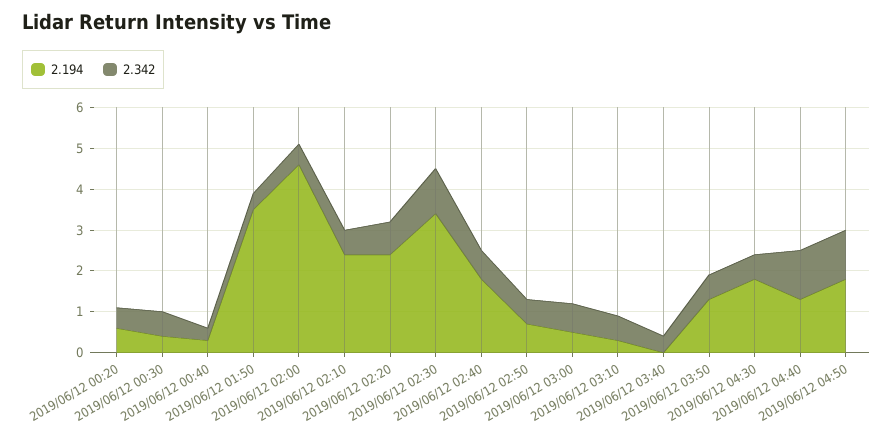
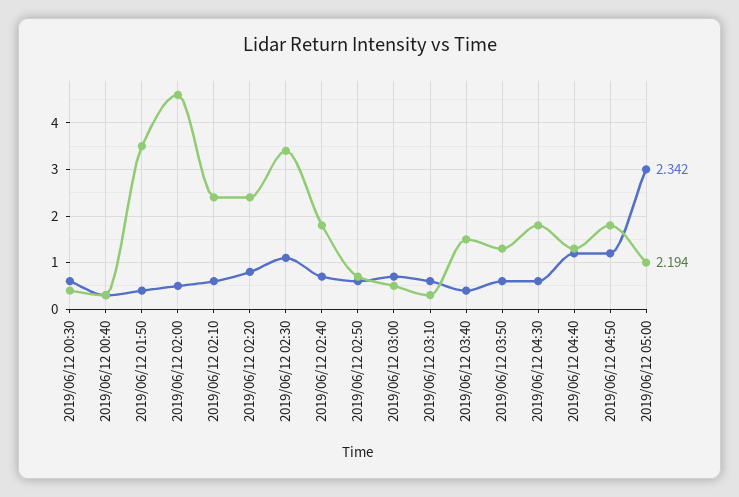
2.194, 2019/06/12 00:20: 0.5 -> none
2.342, 2019/06/12 00:20: 0.5 -> none
2.194, 2019/06/12 03:40: 0 -> 1.5
2.342, 2019/06/12 05:00: none -> 3
2.194, 2019/06/12 05:00: none -> 1

